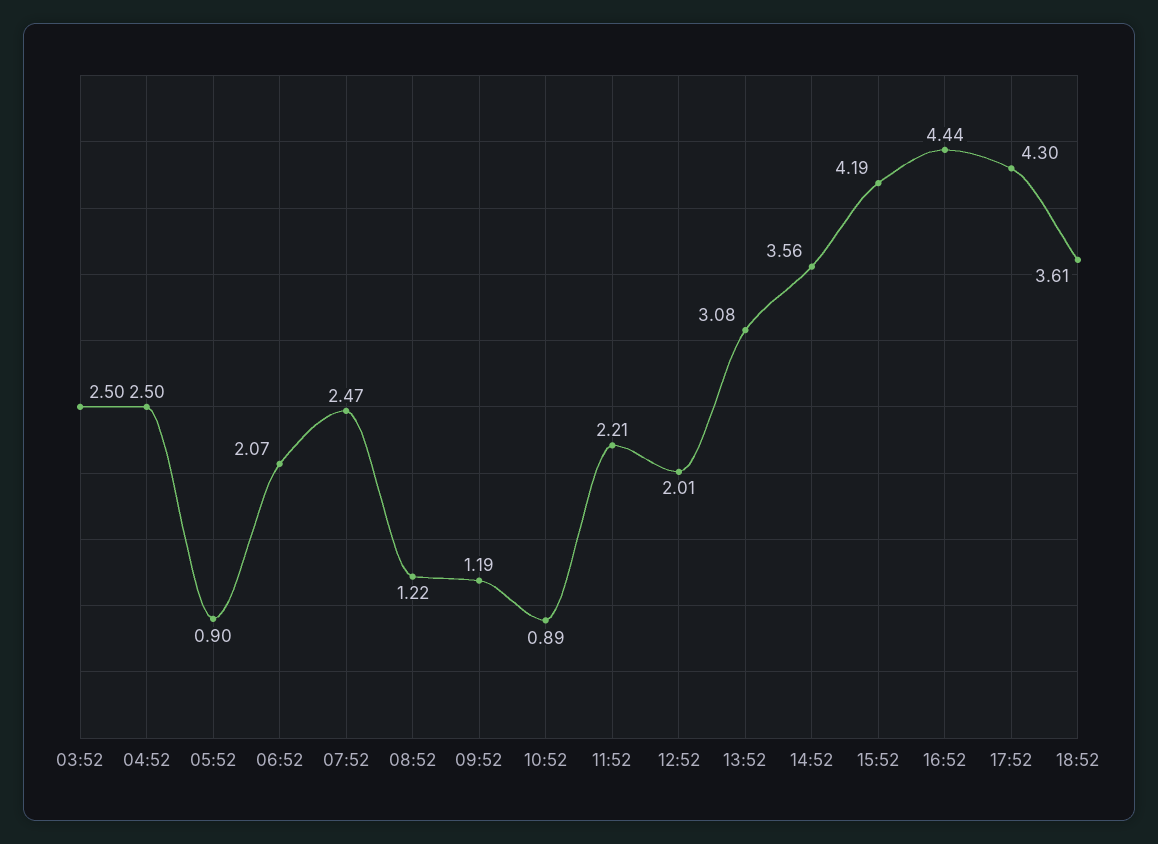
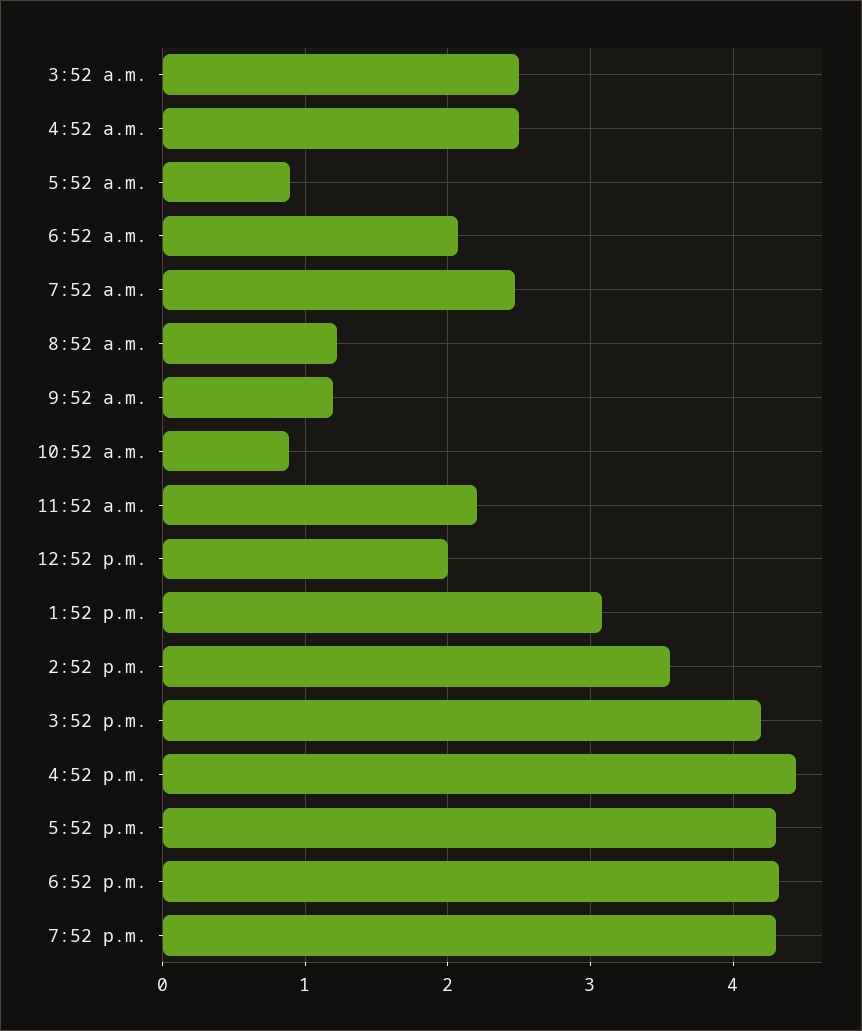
18:52: 3.61 -> 4.3
7:52 p.m.: none -> 4.3

